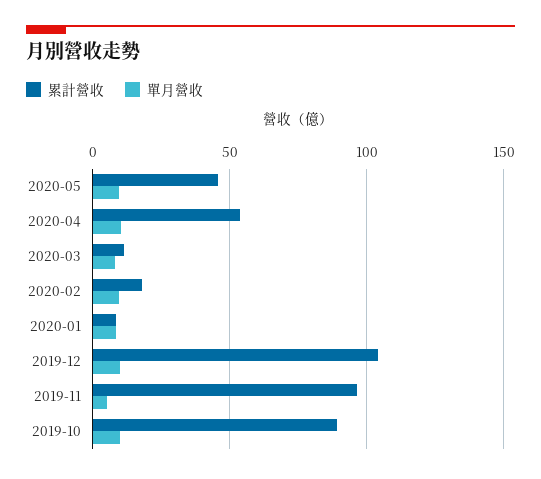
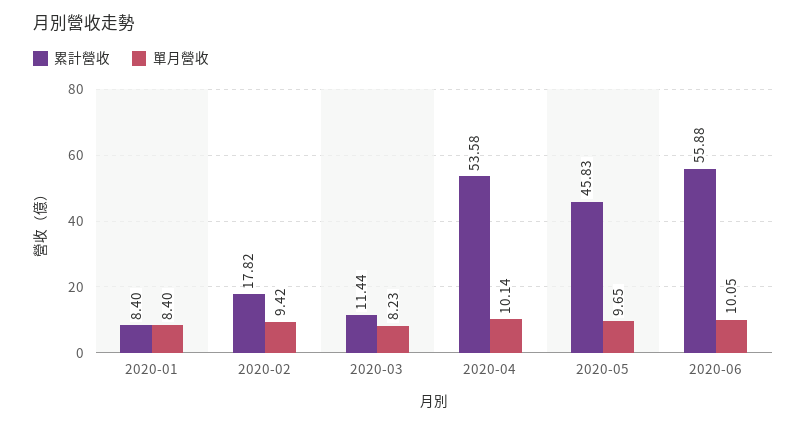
累計營收, 2019-12: 105 -> none
單月營收, 2019-12: 10 -> none
累計營收, 2019-11: 95 -> none
單月營收, 2019-11: 5 -> none
累計營收, 2019-10: 90 -> none
單月營收, 2019-10: 10 -> none
累計營收, 2020-06: none -> 55.88
單月營收, 2020-06: none -> 10.05

